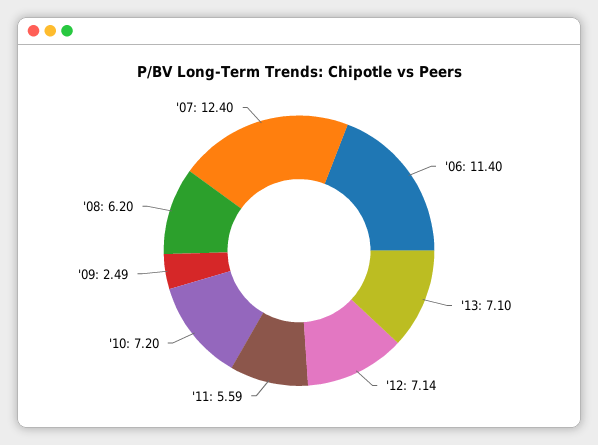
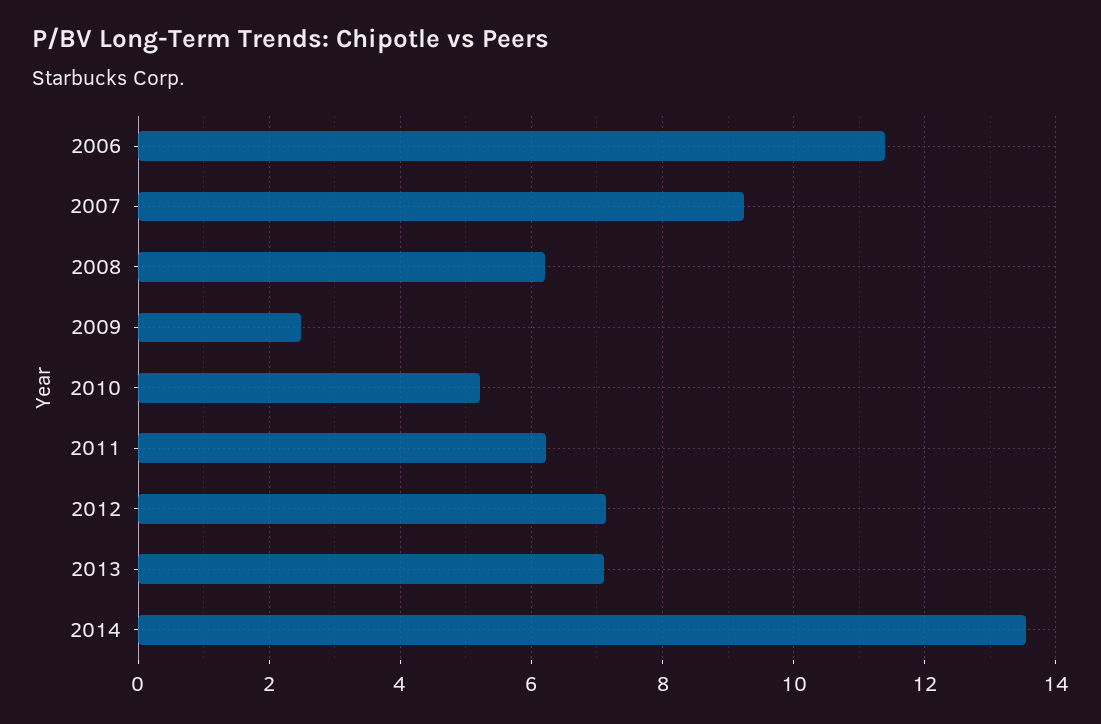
'11: 5.59 -> 6.2
'10: 7.2 -> 5.2
'07: 12.4 -> 9.2
2014: none -> 13.6

